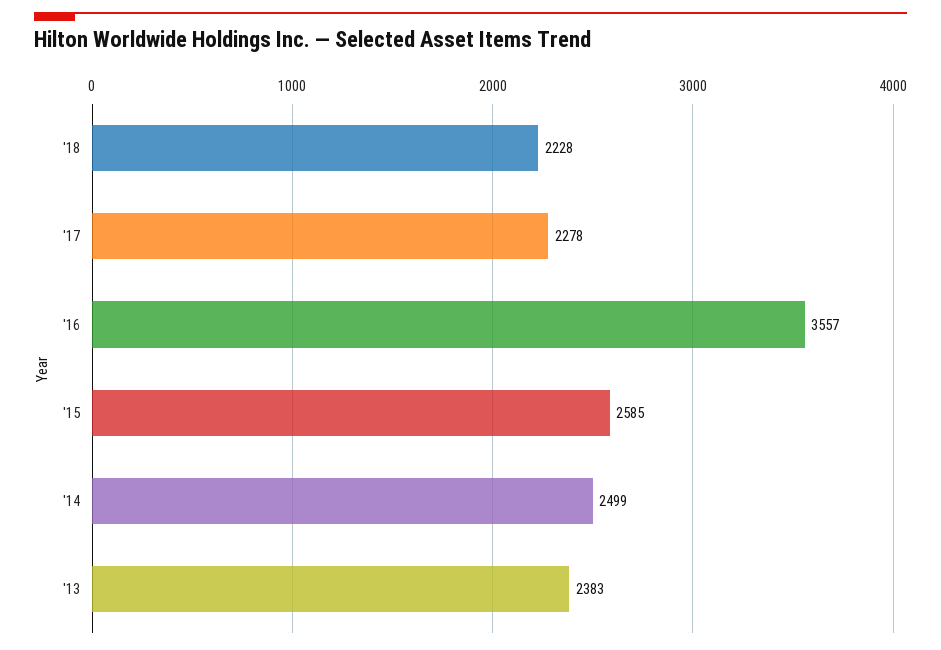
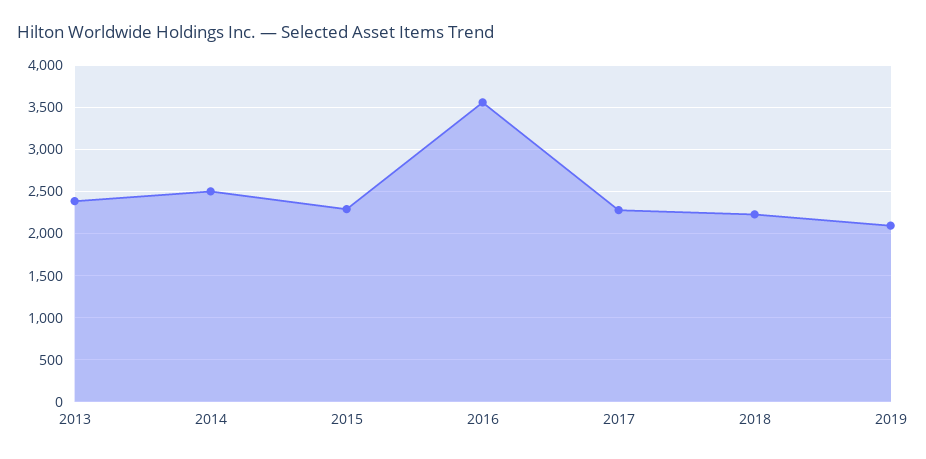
'15: 2585 -> 2300
2019: none -> 2100

